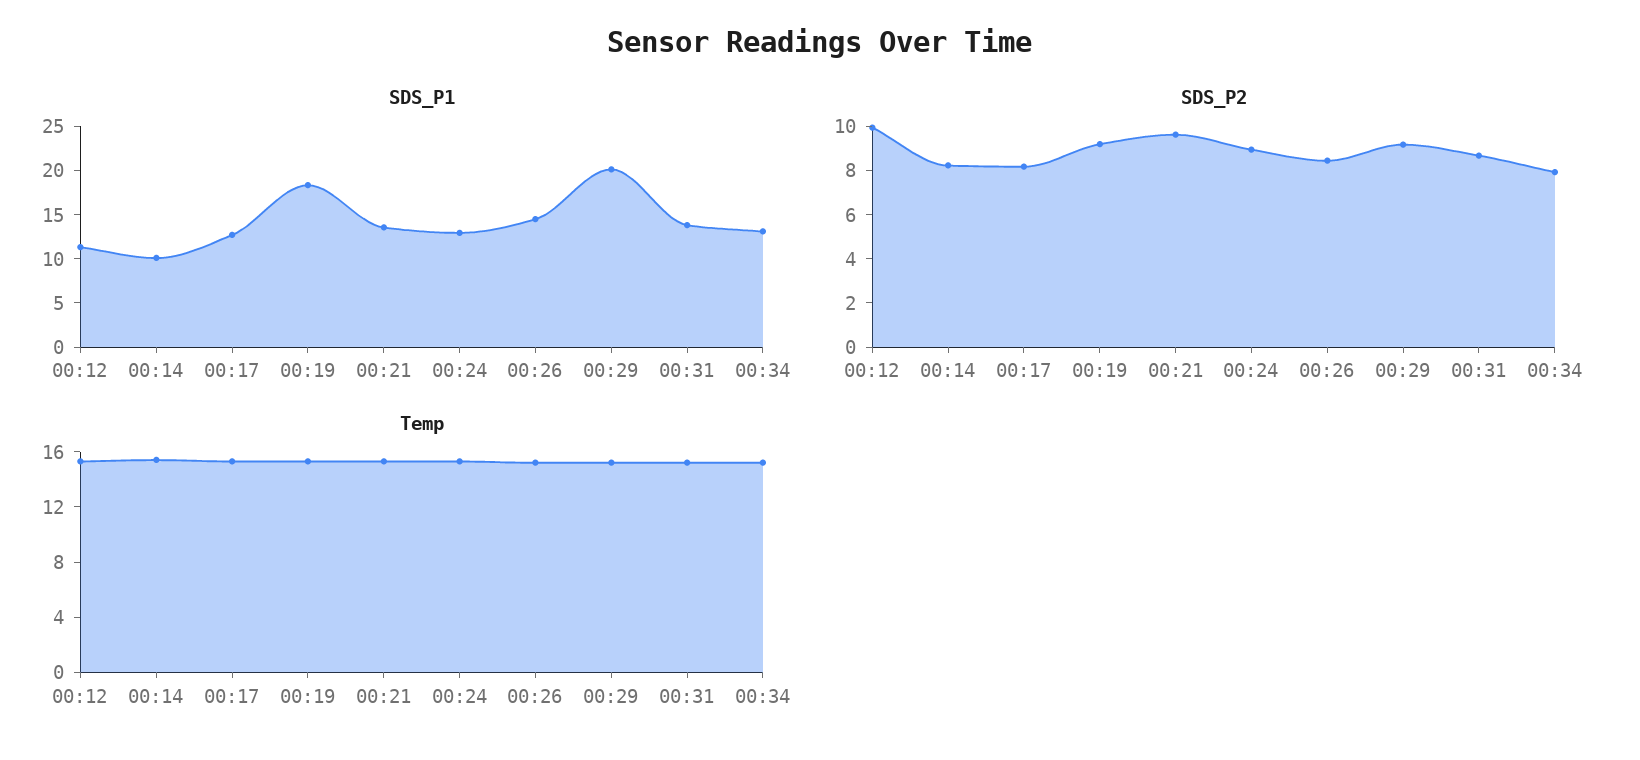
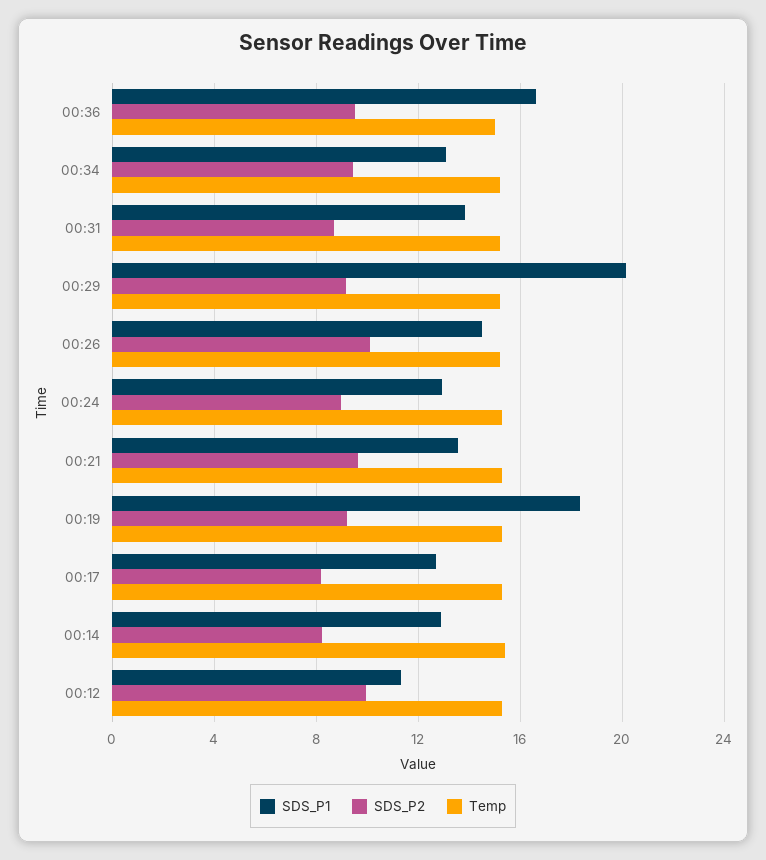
SDS_P1, 00:14: 10 -> 13
SDS_P2, 00:26: 8.5 -> 10
SDS_P2, 00:34: 8 -> 9.5
SDS_P1, 00:36: none -> 16.5
SDS_P2, 00:36: none -> 9.5
Temp, 00:36: none -> 15

